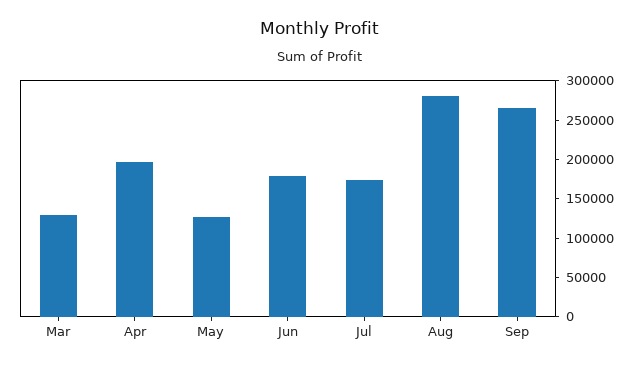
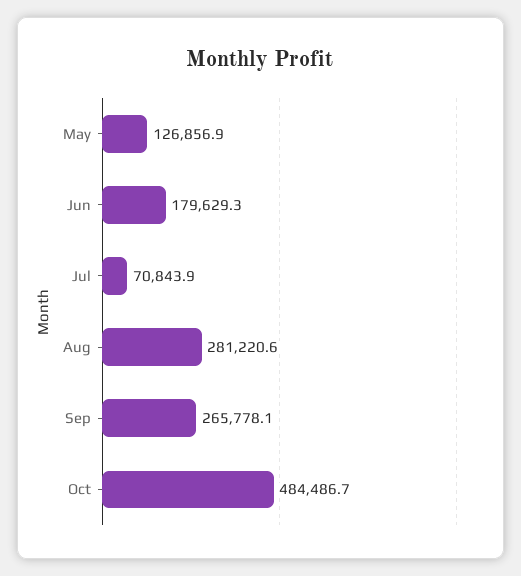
Mar: 125000 -> none
Apr: 200000 -> none
Jul: 175000 -> 70843.9
Oct: none -> 484486.7

